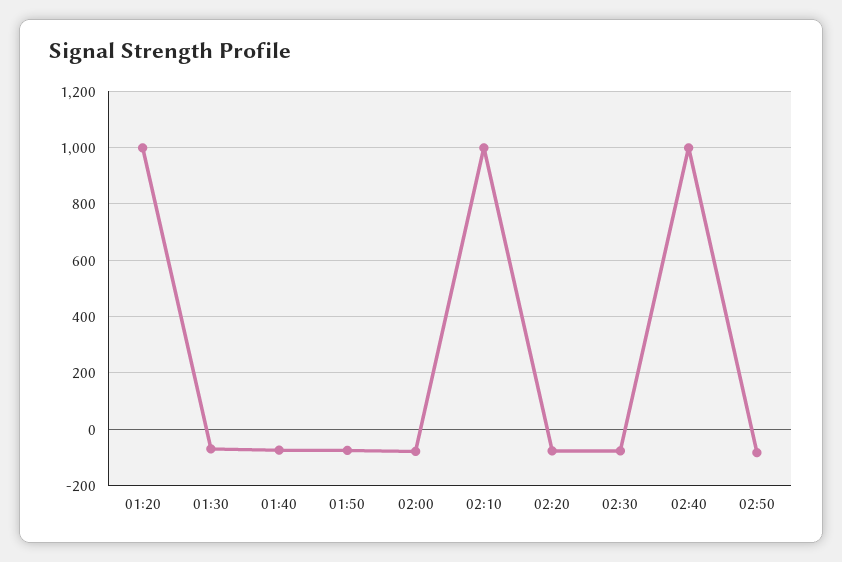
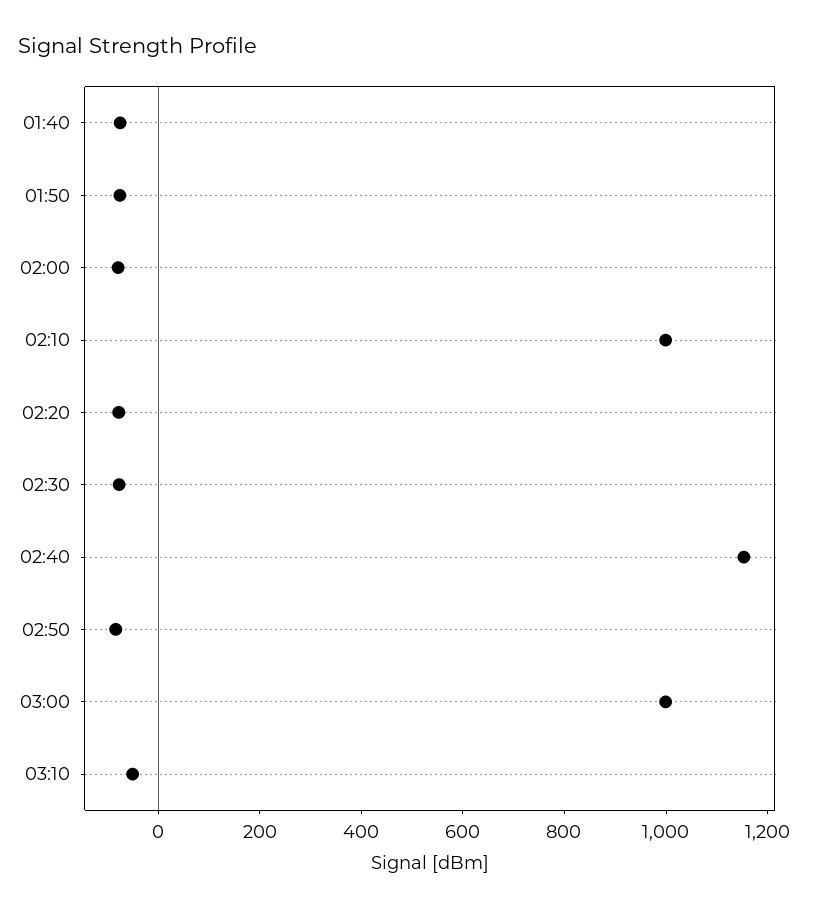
01:20: 1000 -> none
01:30: -75 -> none
02:40: 1000 -> 1150
03:00: none -> 1000
03:10: none -> -50

